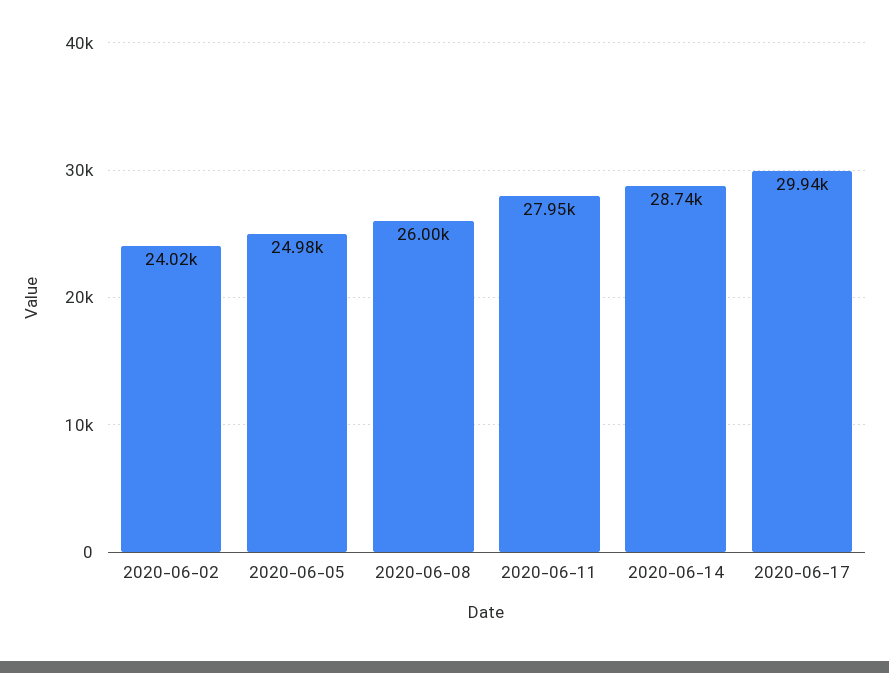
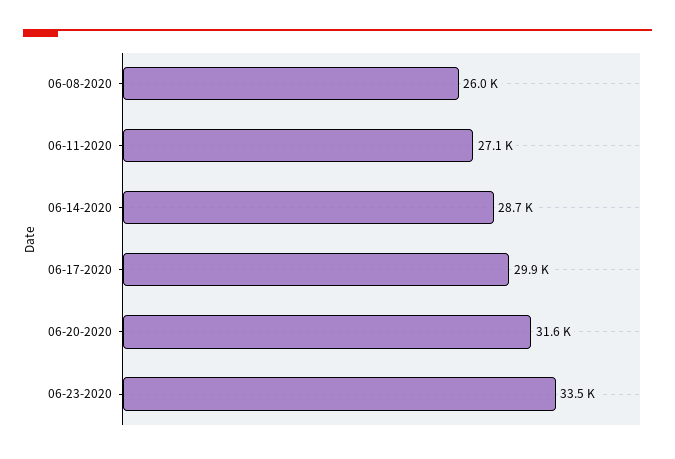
2020-06-02: 24020 -> none
2020-06-05: 24980 -> none
2020-06-11: 27950 -> 27100
06-20-2020: none -> 31600
06-23-2020: none -> 33500

